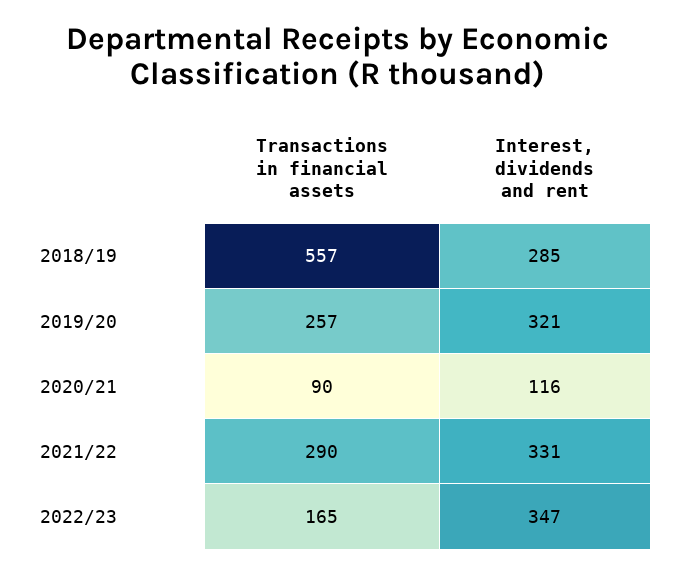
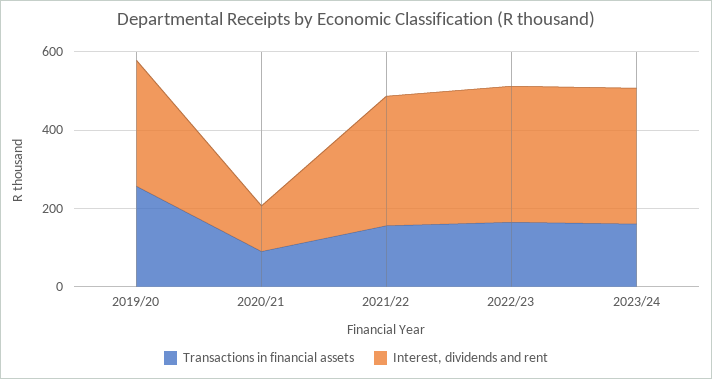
Transactions in financial assets, 2018/19: 557 -> none
Interest, dividends and rent, 2018/19: 285 -> none
Transactions in financial assets, 2021/22: 290 -> 150
Transactions in financial assets, 2023/24: none -> 150
Interest, dividends and rent, 2023/24: none -> 350

